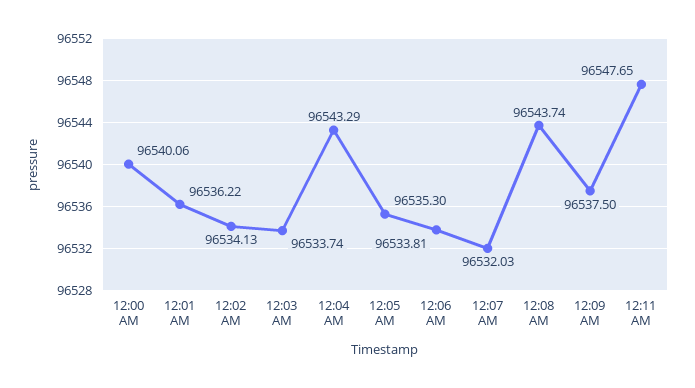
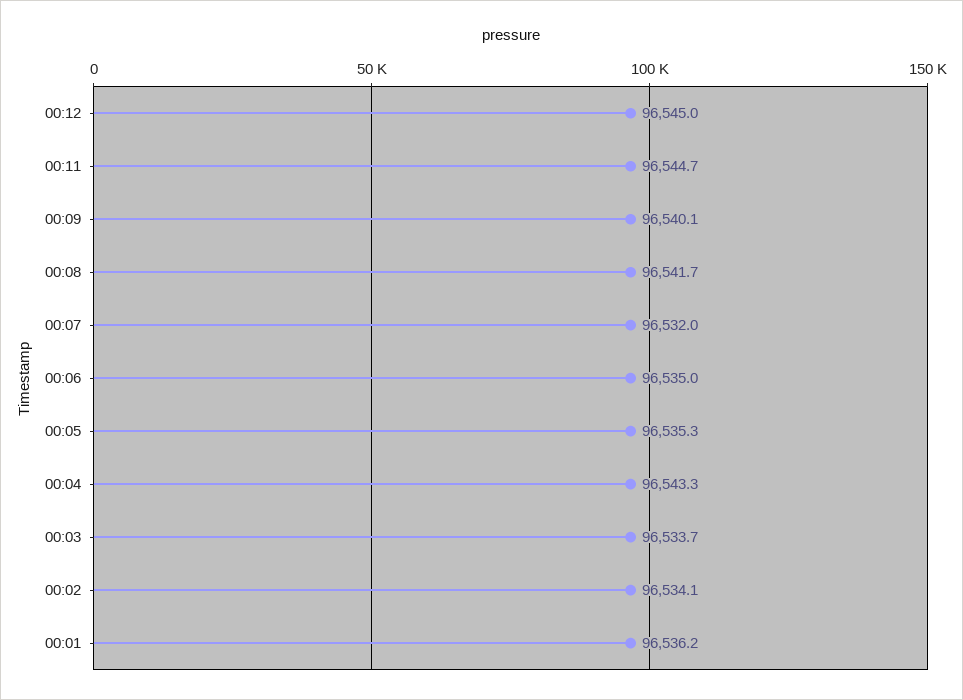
12:00 AM: 96540.06 -> none
12:06 AM: 96533.81 -> 96535
12:08 AM: 96543.74 -> 96541.7
12:09 AM: 96537.5 -> 96540.1
12:11 AM: 96547.65 -> 96544.7
00:12: none -> 96545

